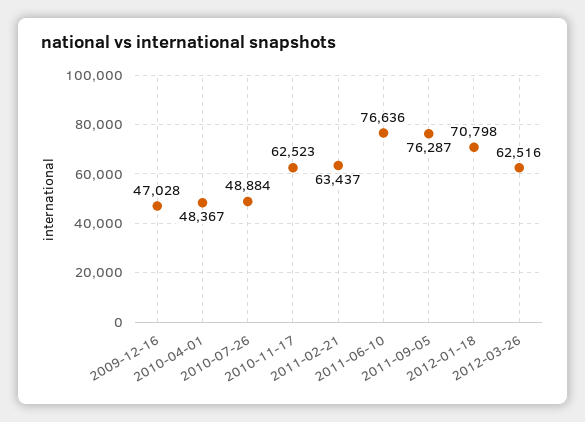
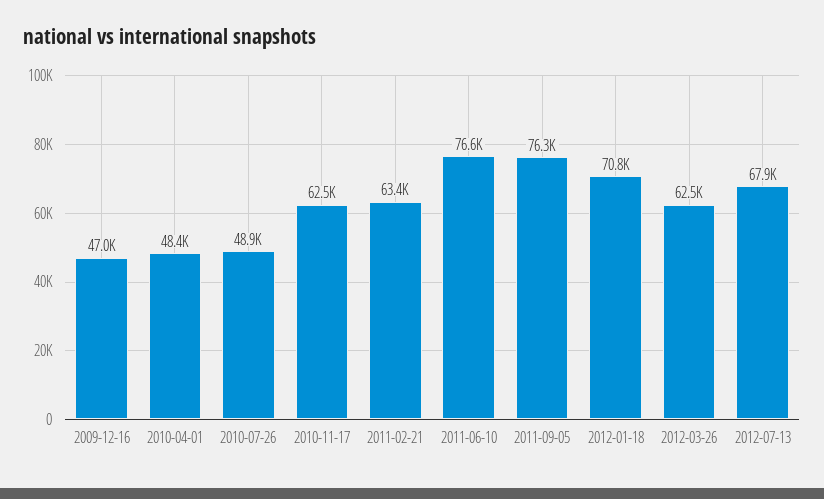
2012-07-13: none -> 67900

